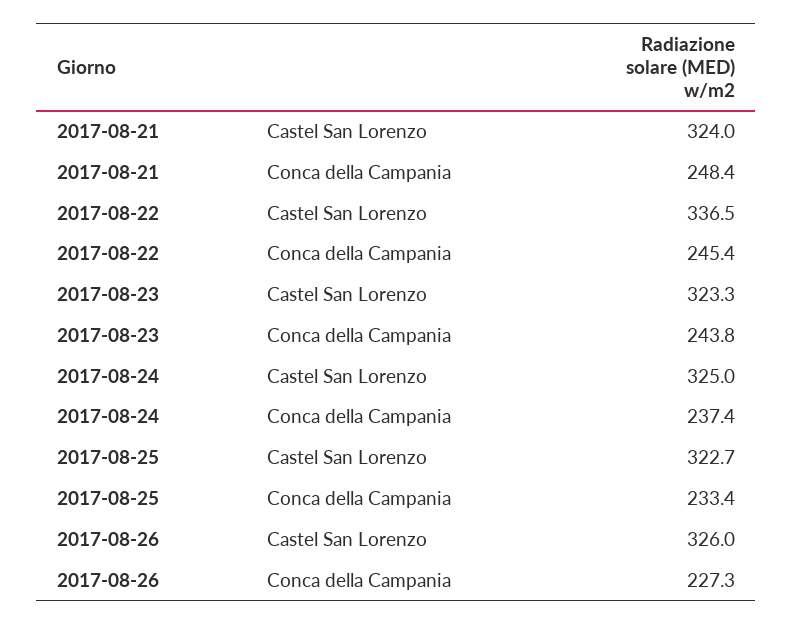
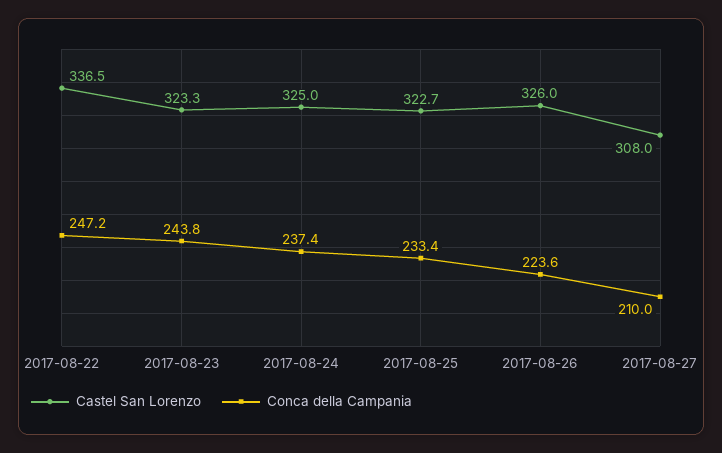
Castel San Lorenzo, 2017-08-21: 324 -> none
Conca della Campania, 2017-08-21: 248.4 -> none
Conca della Campania, 2017-08-22: 245.4 -> 247.2
Conca della Campania, 2017-08-26: 227.3 -> 223.6
Castel San Lorenzo, 2017-08-27: none -> 308
Conca della Campania, 2017-08-27: none -> 210

